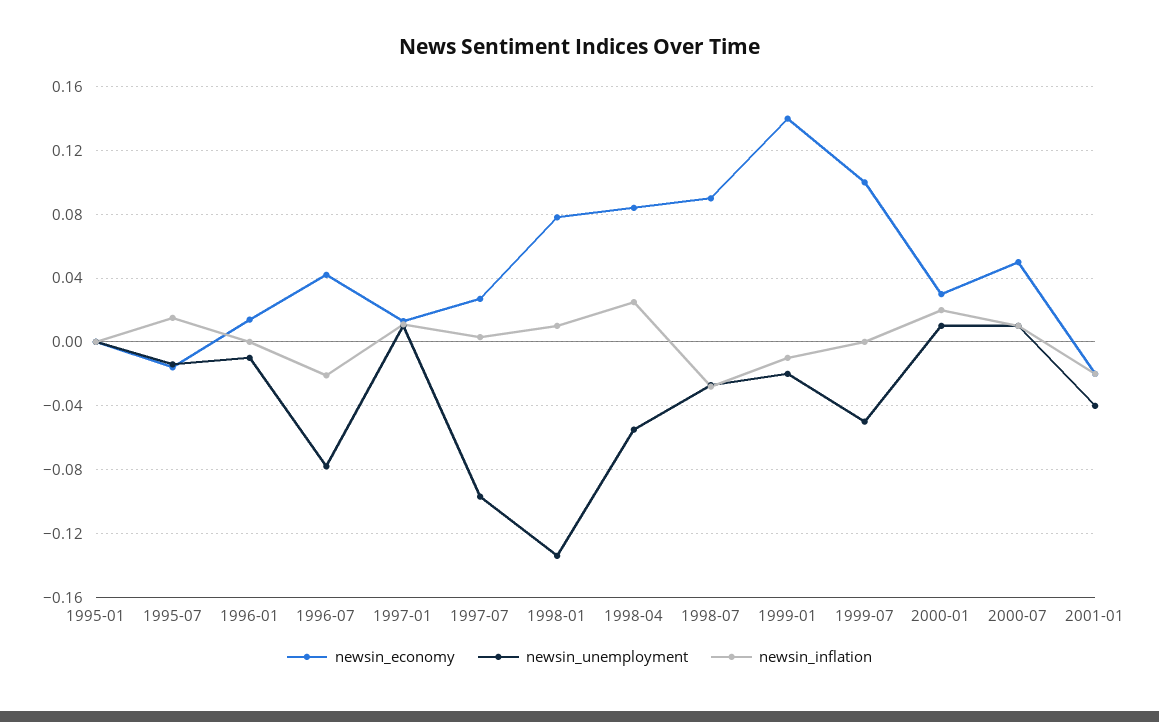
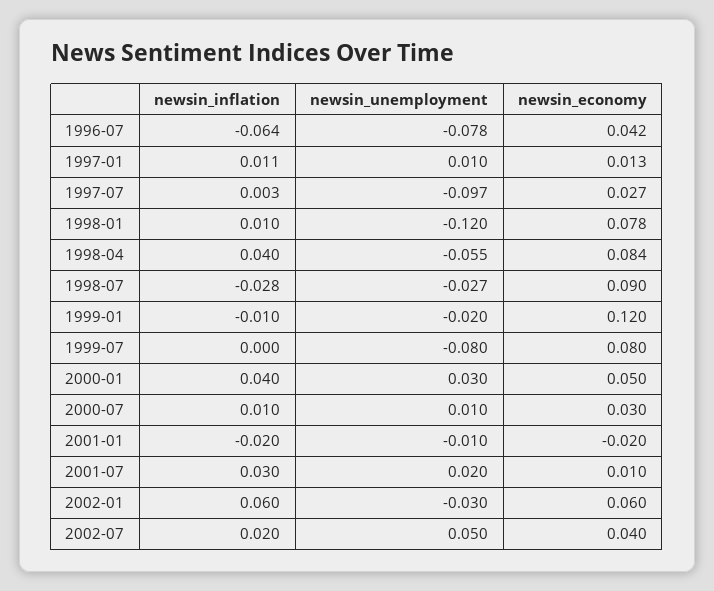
newsin_economy, 1995-01: 0 -> none
newsin_unemployment, 1995-01: 0 -> none
newsin_inflation, 1995-01: 0 -> none
newsin_economy, 1995-07: -0.015 -> none
newsin_unemployment, 1995-07: -0.015 -> none
newsin_inflation, 1995-07: 0.015 -> none
newsin_economy, 1996-01: 0.015 -> none
newsin_unemployment, 1996-01: -0.01 -> none
newsin_inflation, 1996-01: 0 -> none
newsin_inflation, 1996-07: -0.02 -> -0.064
newsin_unemployment, 1998-01: -0.135 -> -0.12
newsin_inflation, 1998-04: 0.025 -> 0.04
newsin_economy, 1999-01: 0.14 -> 0.12
newsin_economy, 1999-07: 0.1 -> 0.08
newsin_unemployment, 1999-07: -0.05 -> -0.08
newsin_economy, 2000-01: 0.03 -> 0.05
newsin_unemployment, 2000-01: 0.01 -> 0.03
newsin_inflation, 2000-01: 0.02 -> 0.04
newsin_economy, 2000-07: 0.05 -> 0.03
newsin_unemployment, 2001-01: -0.04 -> -0.01
newsin_inflation, 2001-07: none -> 0.03
newsin_unemployment, 2001-07: none -> 0.02
newsin_economy, 2001-07: none -> 0.01
newsin_inflation, 2002-01: none -> 0.06
newsin_unemployment, 2002-01: none -> -0.03
newsin_economy, 2002-01: none -> 0.06
newsin_inflation, 2002-07: none -> 0.02
newsin_unemployment, 2002-07: none -> 0.05
newsin_economy, 2002-07: none -> 0.04

